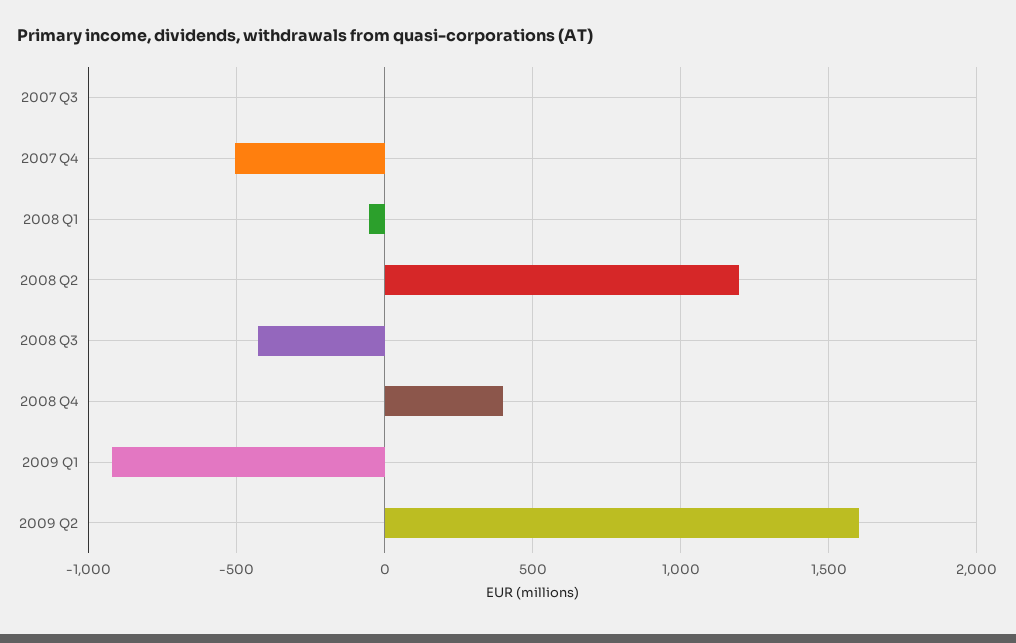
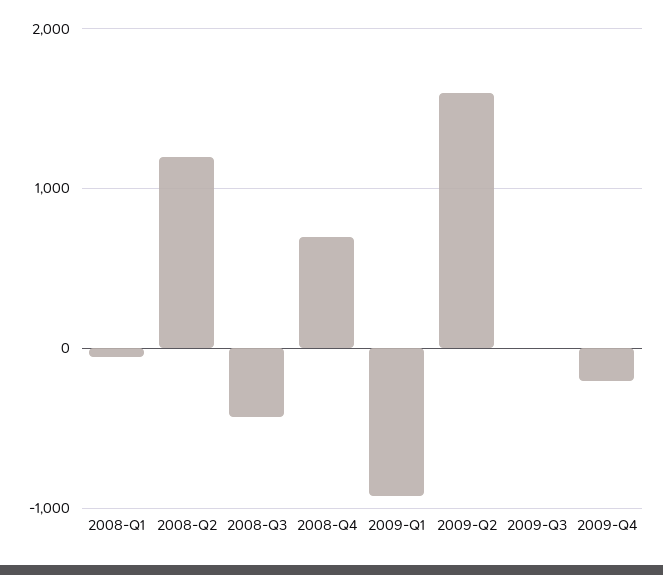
2007 Q3: 0 -> none
2007 Q4: -500 -> none
2008 Q4: 400 -> 700
2009-Q3: none -> 0
2009-Q4: none -> -200

